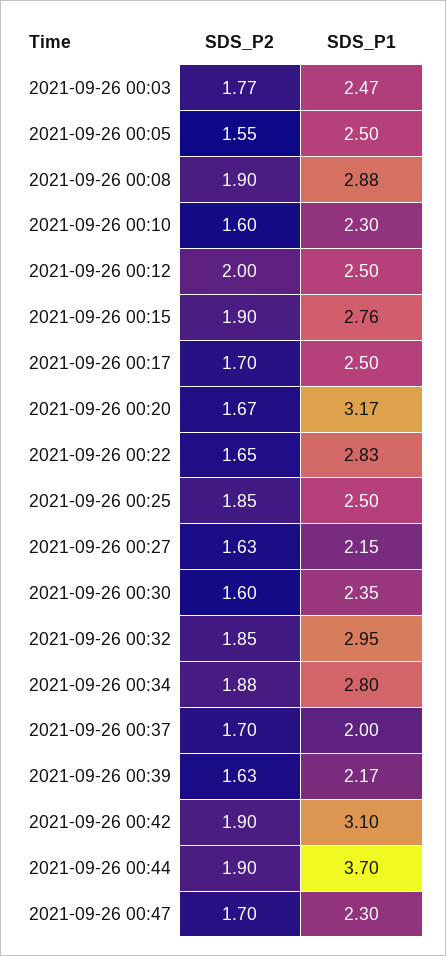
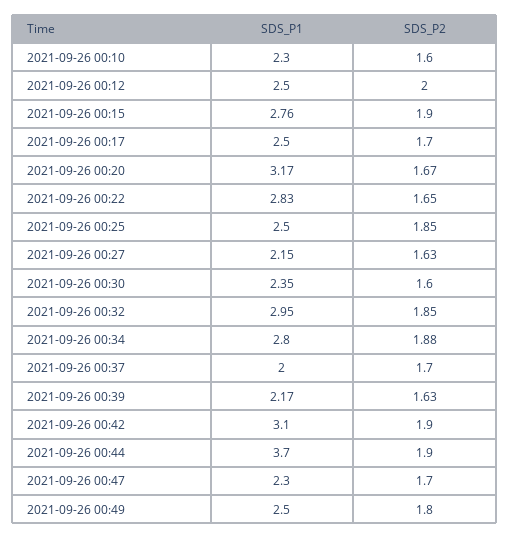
SDS_P2, 2021-09-26 00:03: 1.77 -> none
SDS_P1, 2021-09-26 00:03: 2.47 -> none
SDS_P2, 2021-09-26 00:05: 1.55 -> none
SDS_P1, 2021-09-26 00:05: 2.5 -> none
SDS_P2, 2021-09-26 00:08: 1.9 -> none
SDS_P1, 2021-09-26 00:08: 2.88 -> none
SDS_P1, 2021-09-26 00:49: none -> 2.5
SDS_P2, 2021-09-26 00:49: none -> 1.8

